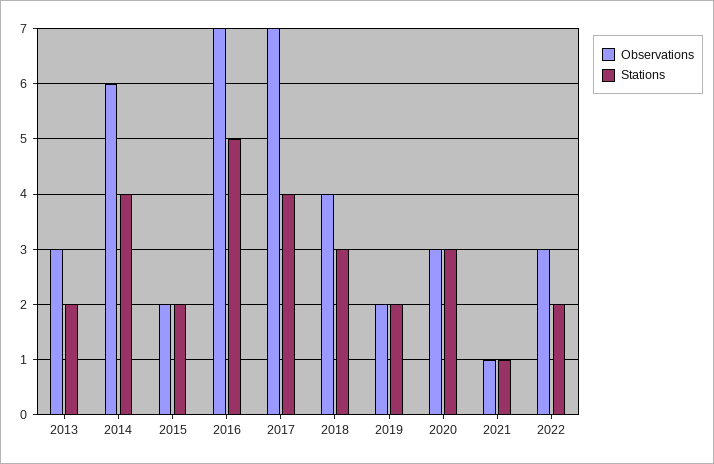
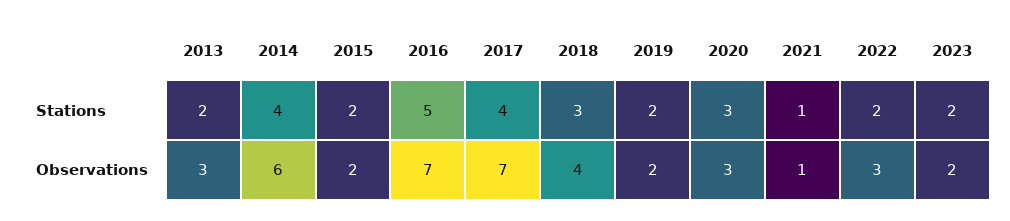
Stations, 2023: none -> 2
Observations, 2023: none -> 2

